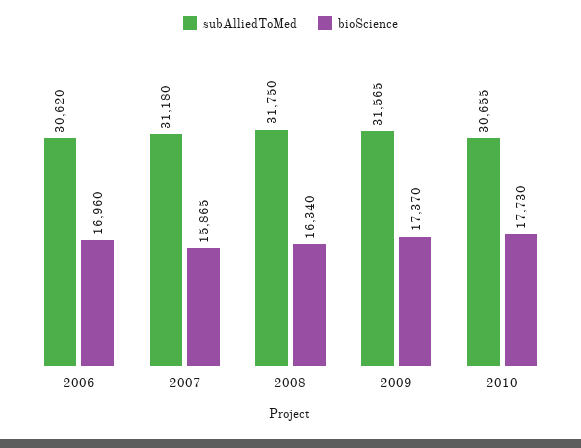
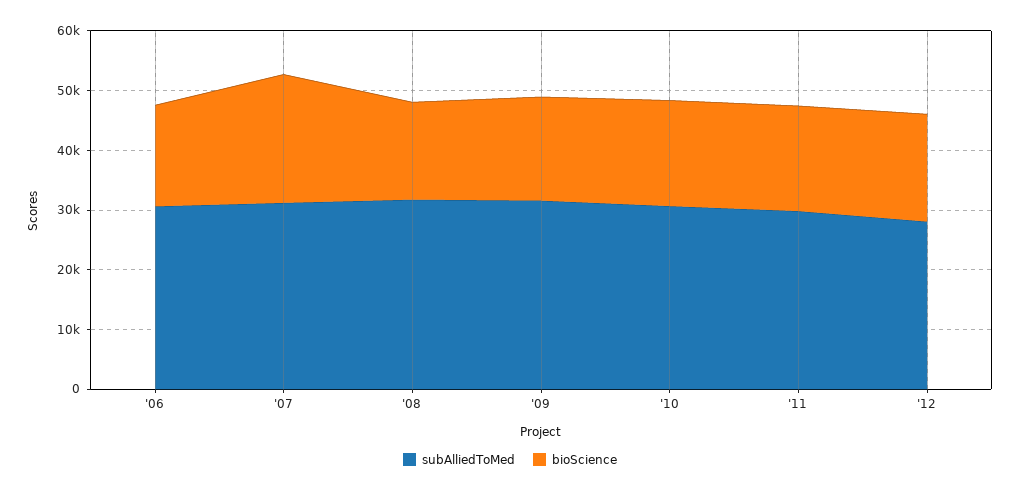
bioScience, 2007: 15865 -> 22000
subAlliedToMed, '11: none -> 30000
bioScience, '11: none -> 18000
subAlliedToMed, '12: none -> 28000
bioScience, '12: none -> 18000

